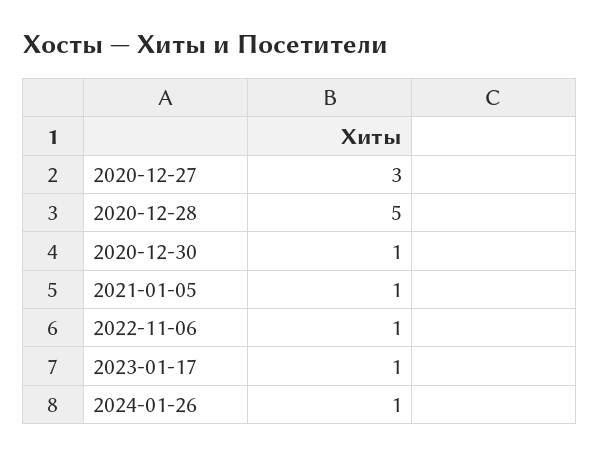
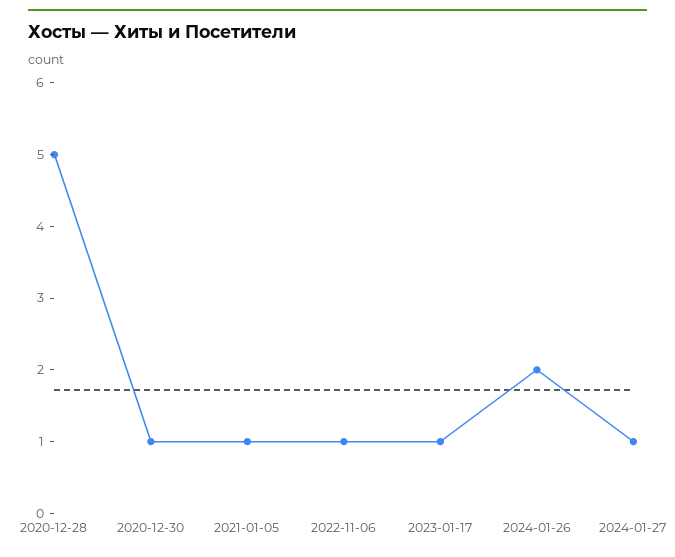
2020-12-27: 3 -> none
2024-01-26: 1 -> 2
2024-01-27: none -> 1

